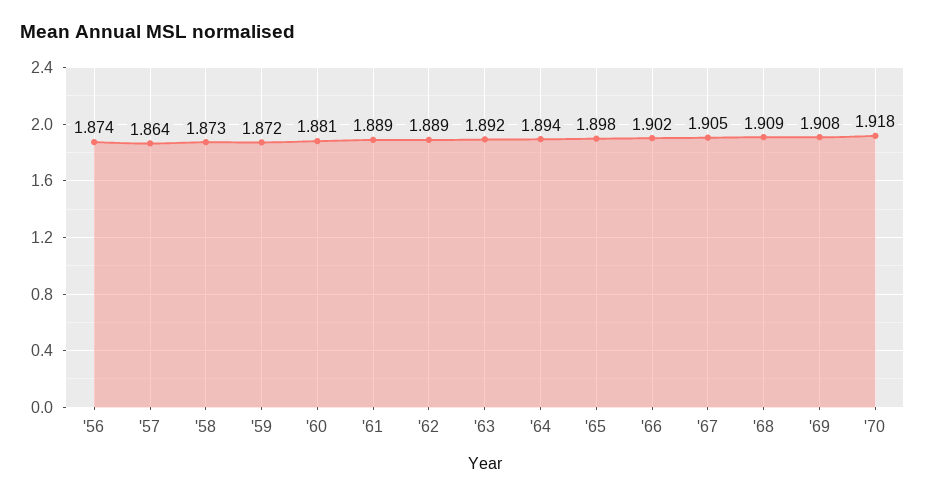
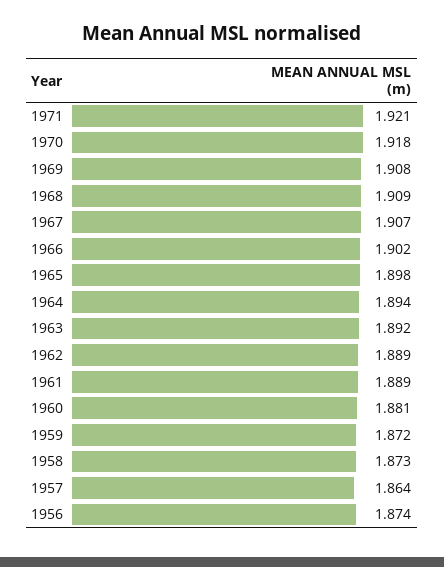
'67: 1.905 -> 1.907
1971: none -> 1.921

